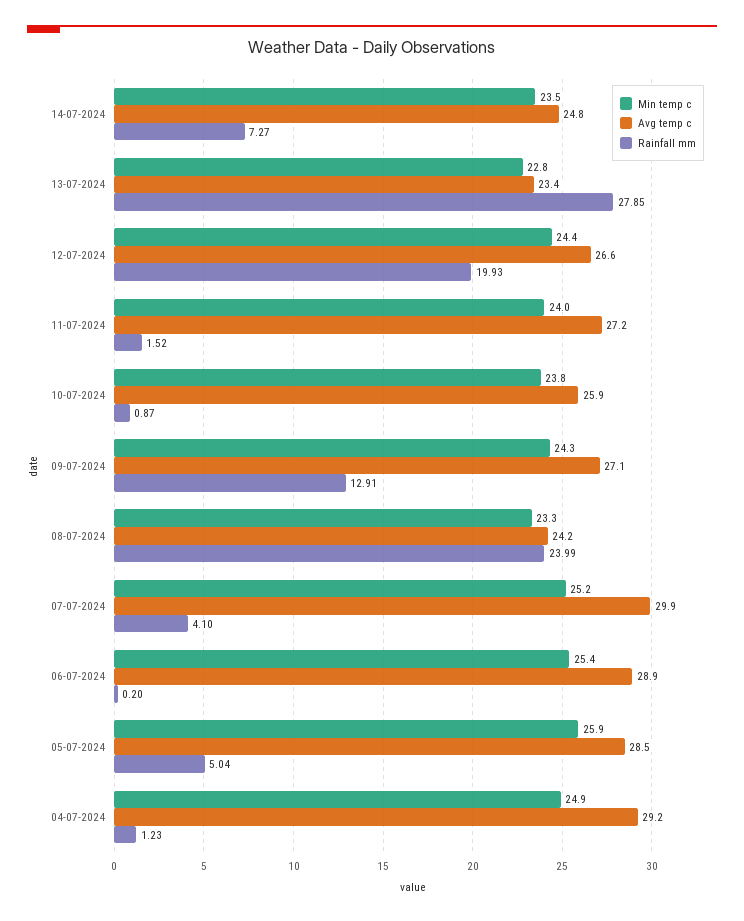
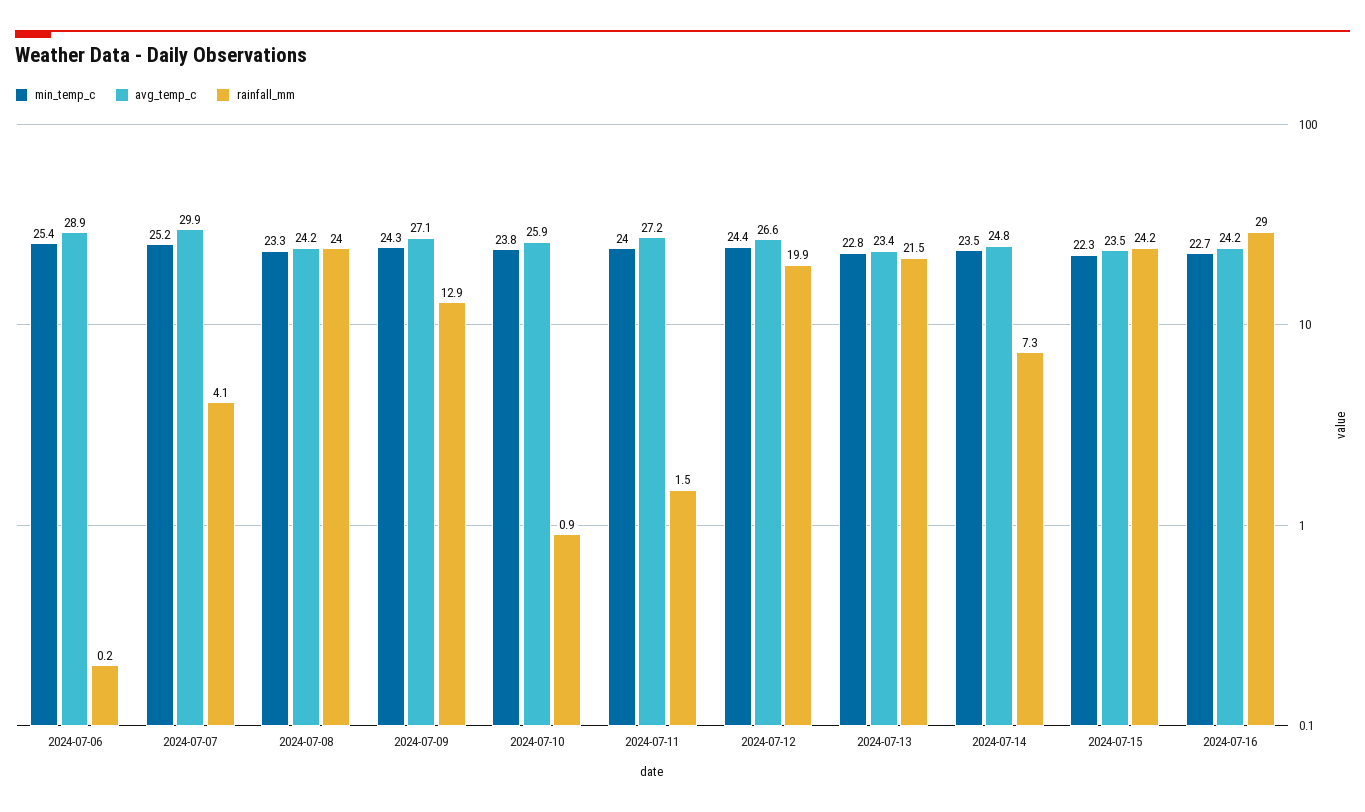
Rainfall mm, 13-07-2024: 27.85 -> 21.5
Min temp c, 05-07-2024: 25.9 -> none
Avg temp c, 05-07-2024: 28.5 -> none
Rainfall mm, 05-07-2024: 5.04 -> none
Min temp c, 04-07-2024: 24.9 -> none
Avg temp c, 04-07-2024: 29.2 -> none
Rainfall mm, 04-07-2024: 1.23 -> none
Min temp c, 2024-07-15: none -> 22.3
Avg temp c, 2024-07-15: none -> 23.5
Rainfall mm, 2024-07-15: none -> 24.2
Min temp c, 2024-07-16: none -> 22.7
Avg temp c, 2024-07-16: none -> 24.2
Rainfall mm, 2024-07-16: none -> 29

